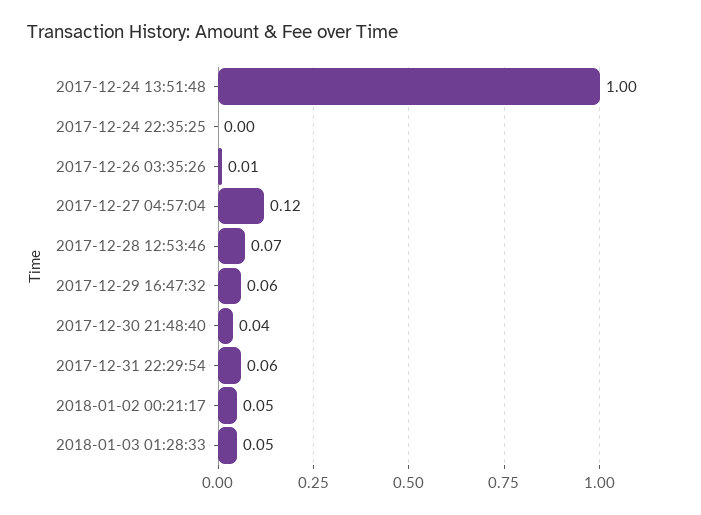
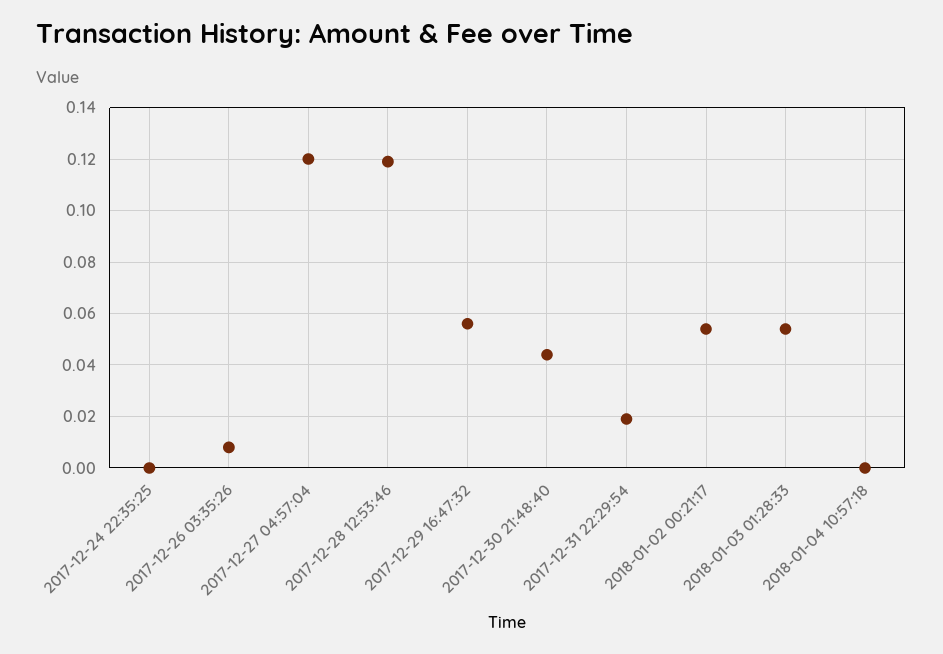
2017-12-24 13:51:48: 1 -> none
2017-12-28 12:53:46: 0.07 -> 0.12
2017-12-31 22:29:54: 0.06 -> 0.02
2018-01-04 10:57:18: none -> 0

